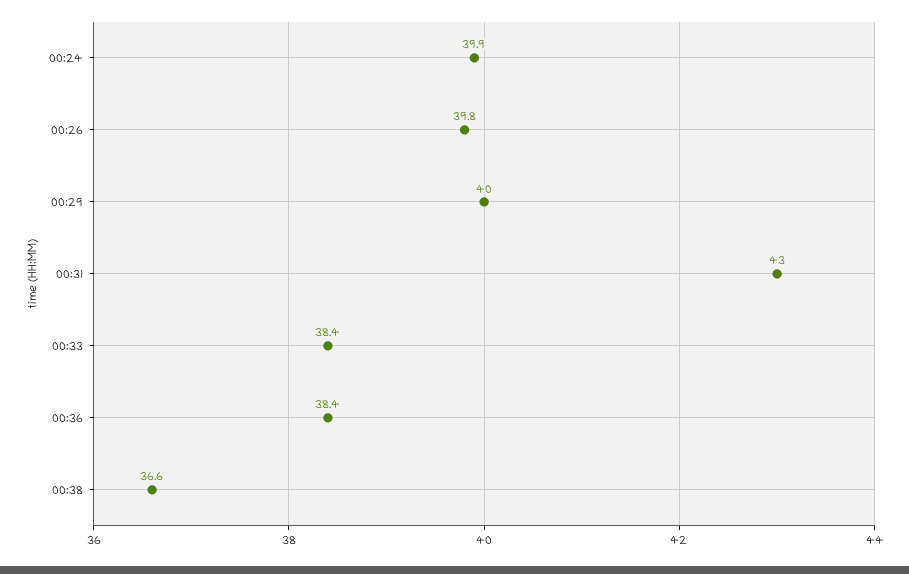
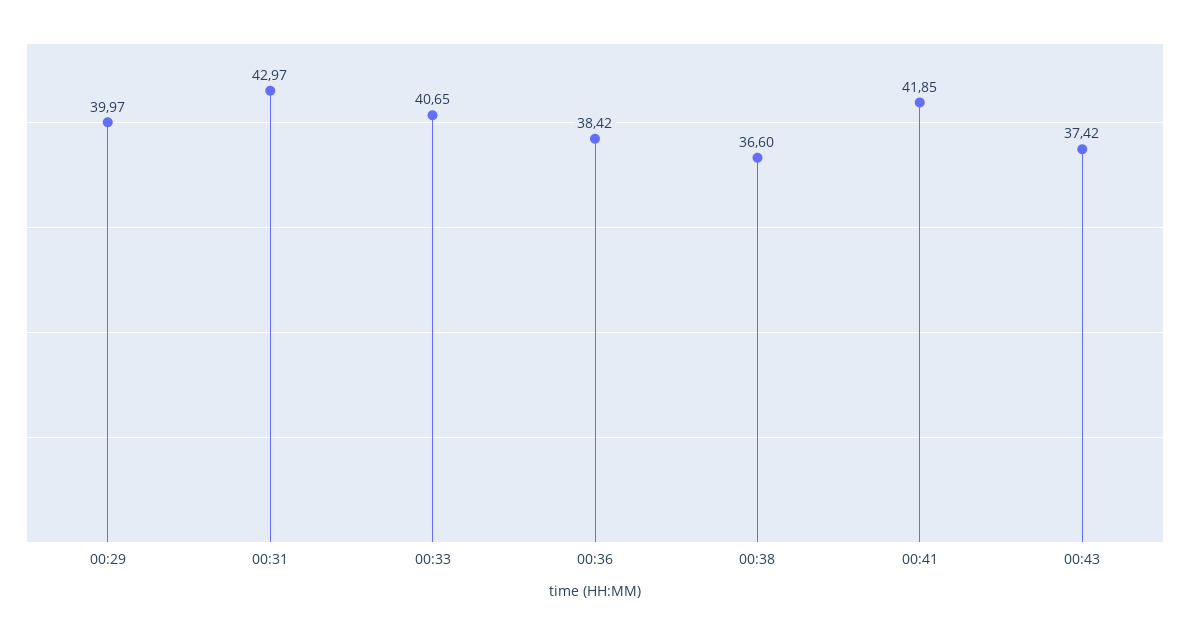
00:24: 39.9 -> none
00:26: 39.8 -> none
00:33: 38.4 -> 40.65
00:41: none -> 41.85
00:43: none -> 37.42

